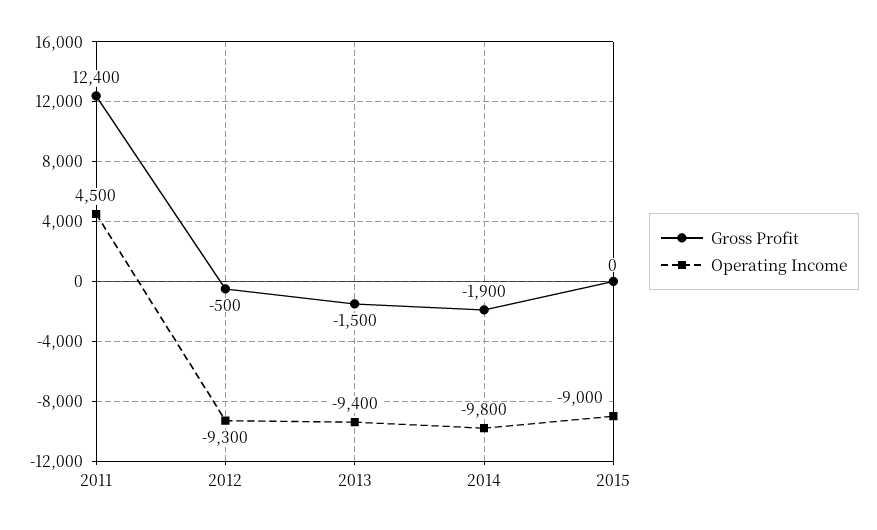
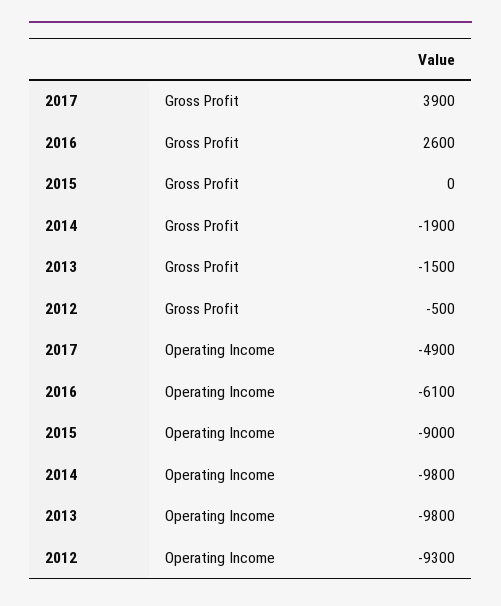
Gross Profit, 2011: 12400 -> none
Operating Income, 2011: 4500 -> none
Operating Income, 2013: -9400 -> -9800
Gross Profit, 2017: none -> 3900
Gross Profit, 2016: none -> 2600
Operating Income, 2017: none -> -4900
Operating Income, 2016: none -> -6100

